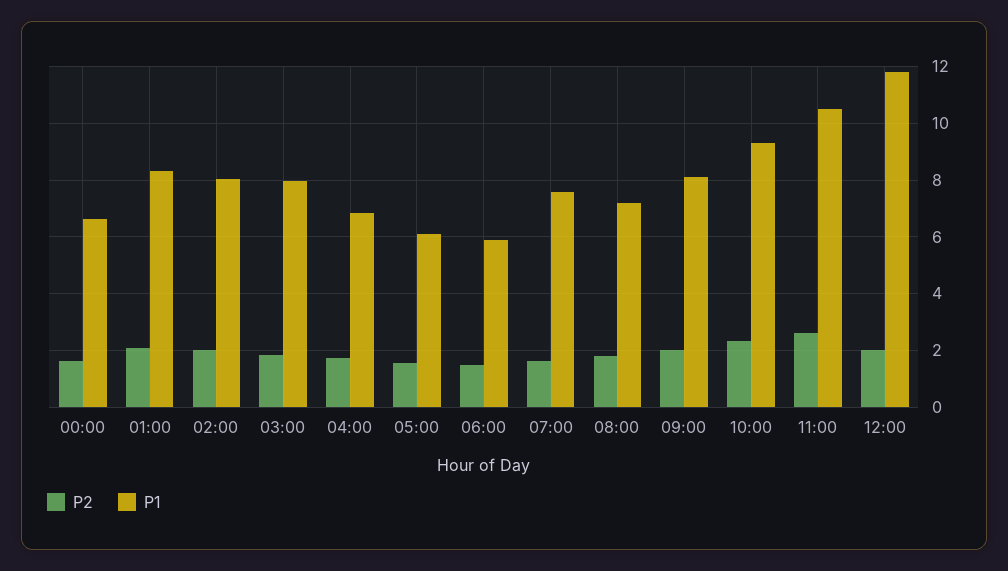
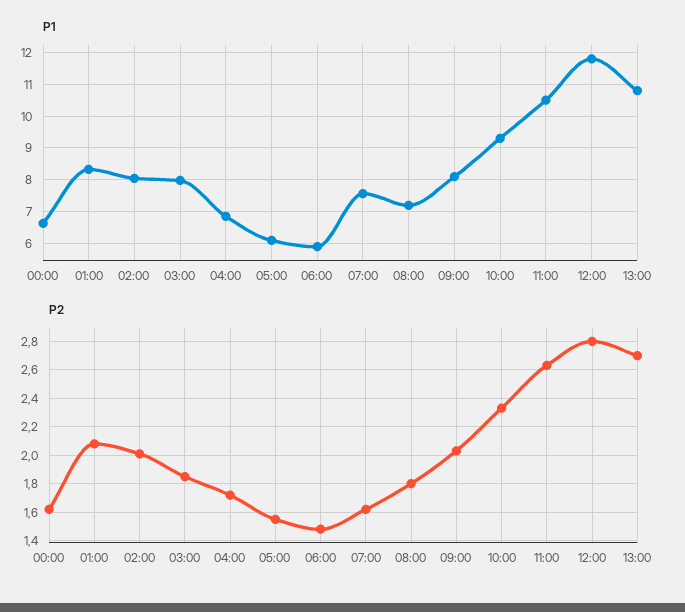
P2, 12:00: 2 -> 2.8
P1, 13:00: none -> 10.8
P2, 13:00: none -> 2.7

